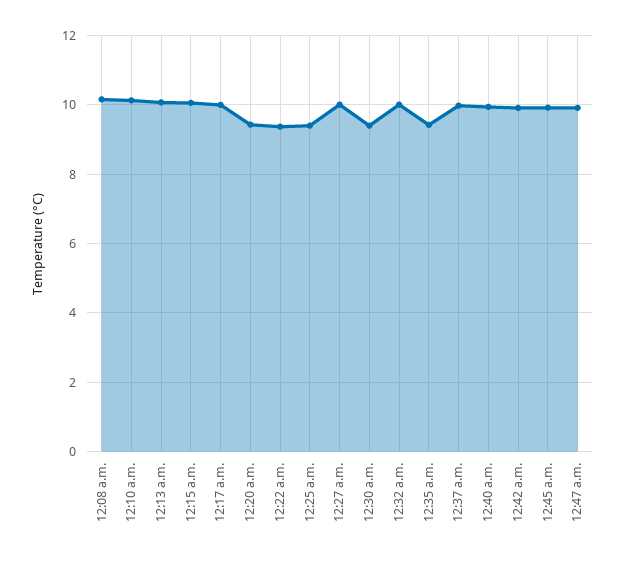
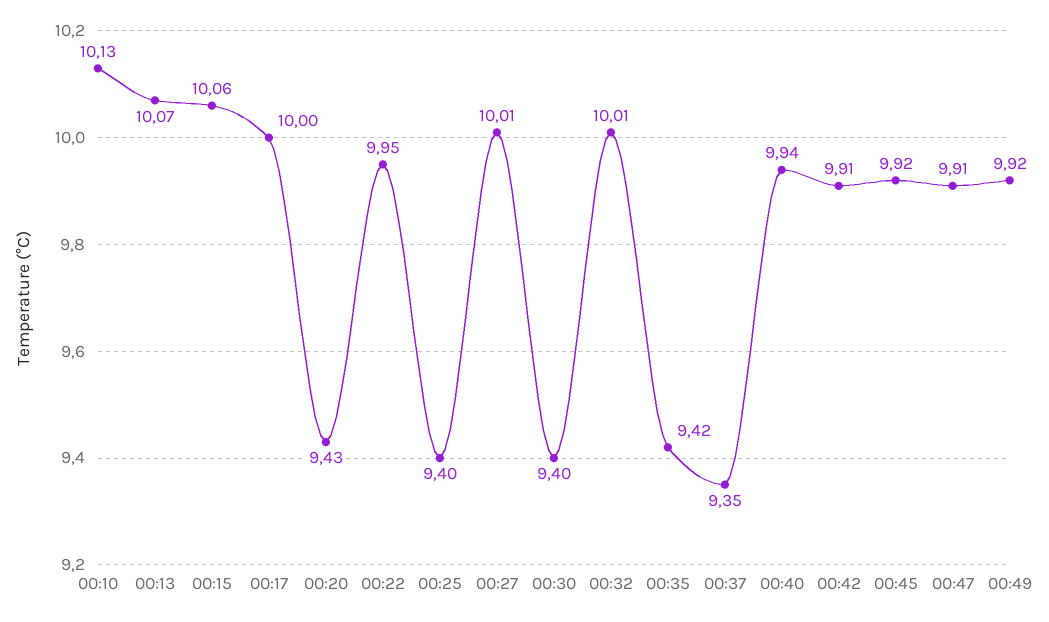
12:08 a.m.: 10.2 -> none
12:22 a.m.: 9.4 -> 9.95
12:37 a.m.: 10 -> 9.35
00:49: none -> 9.92

